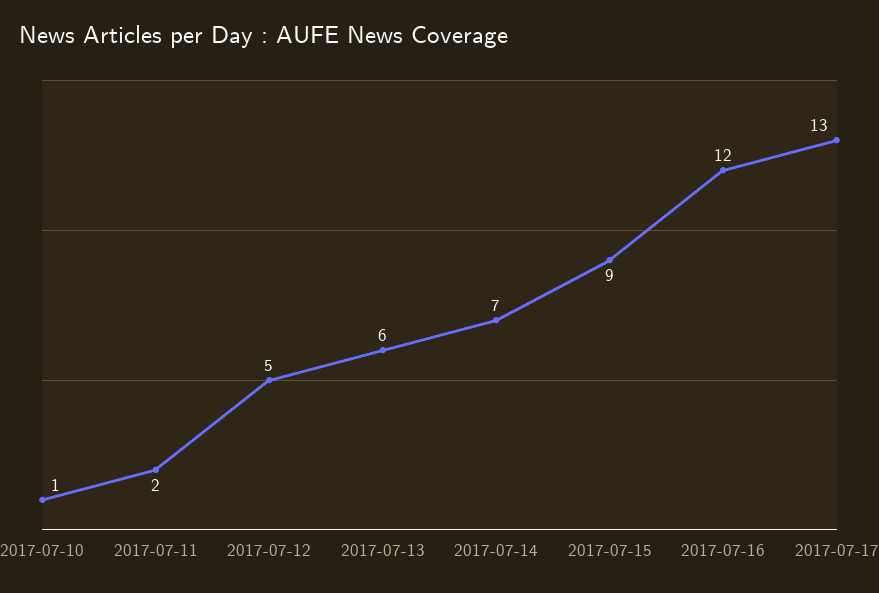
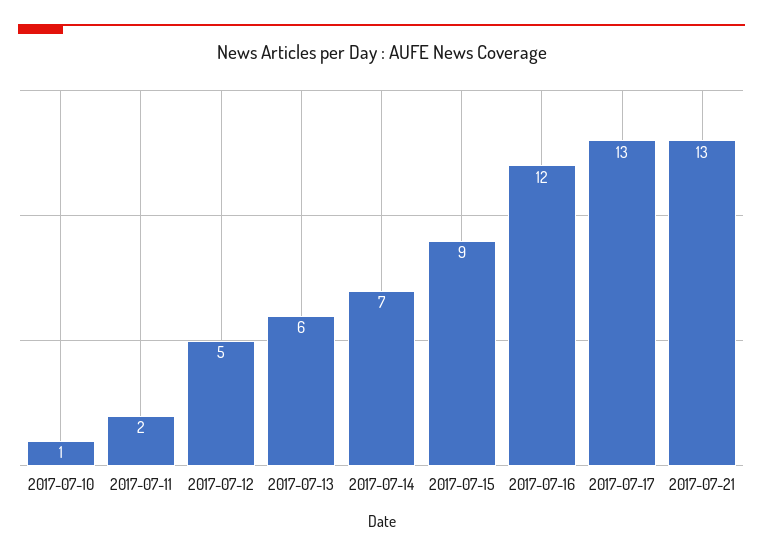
2017-07-21: none -> 13

